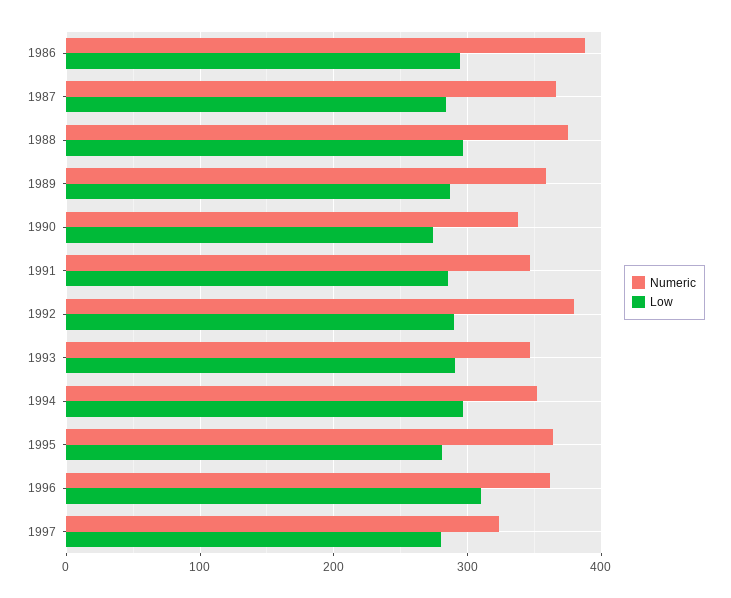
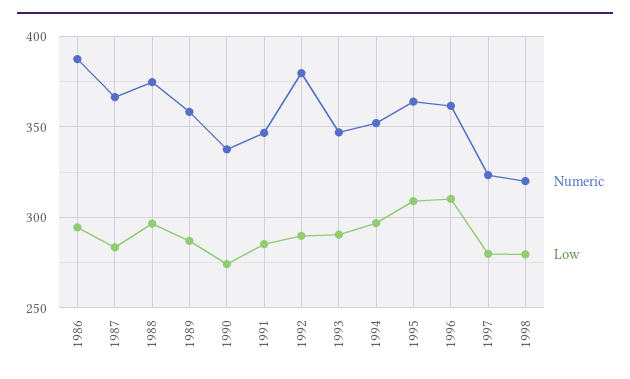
Low, 1995: 280 -> 310
Numeric, 1998: none -> 320
Low, 1998: none -> 280

